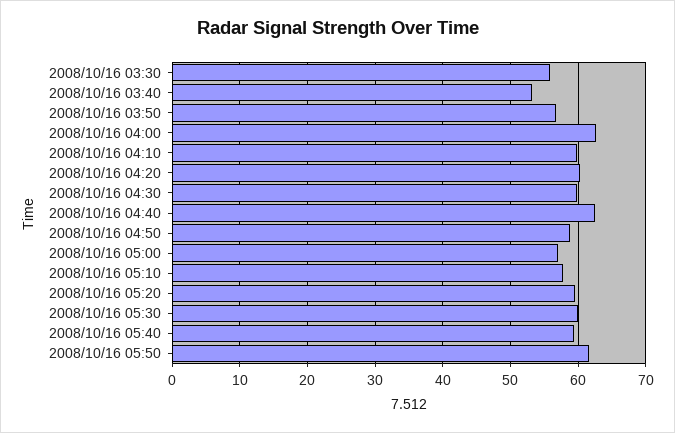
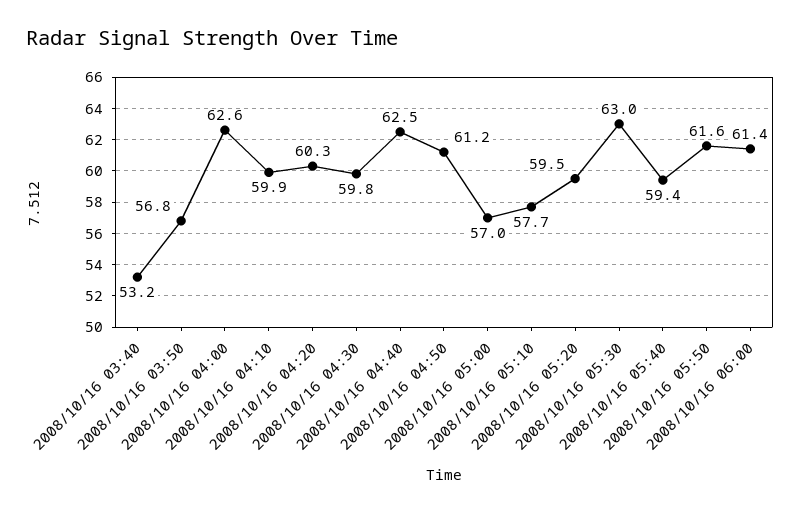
2008/10/16 03:30: 56 -> none
2008/10/16 04:50: 59 -> 61.2
2008/10/16 05:30: 60 -> 63
2008/10/16 06:00: none -> 61.4

